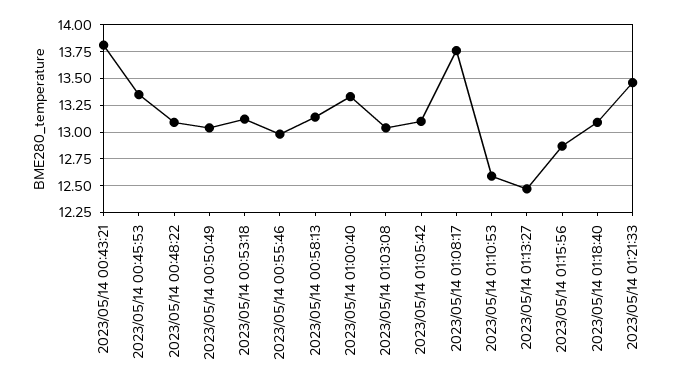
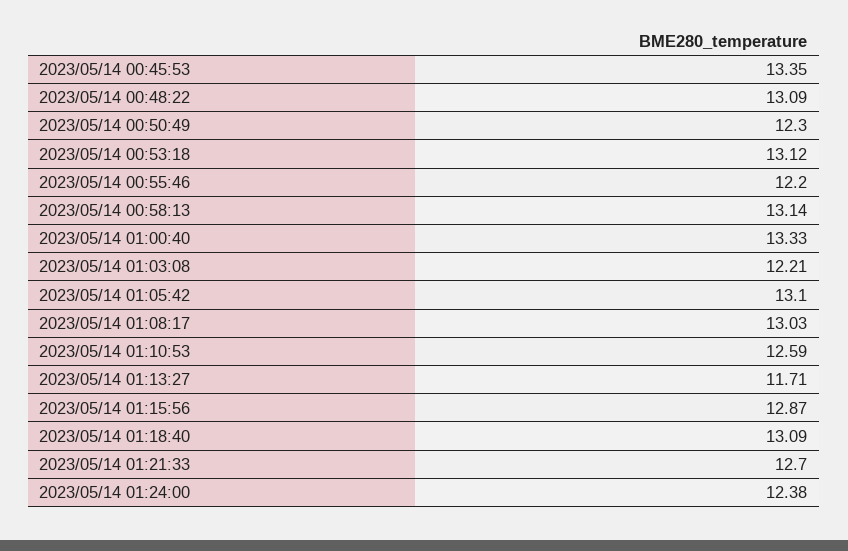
2023/05/14 00:43:21: 13.75 -> none
2023/05/14 00:50:49: 13 -> 12.3
2023/05/14 00:55:46: 13 -> 12.2
2023/05/14 01:03:08: 13 -> 12.21
2023/05/14 01:08:17: 13.75 -> 13.03
2023/05/14 01:13:27: 12.5 -> 11.71
2023/05/14 01:21:33: 13.5 -> 12.7
2023/05/14 01:24:00: none -> 12.38

